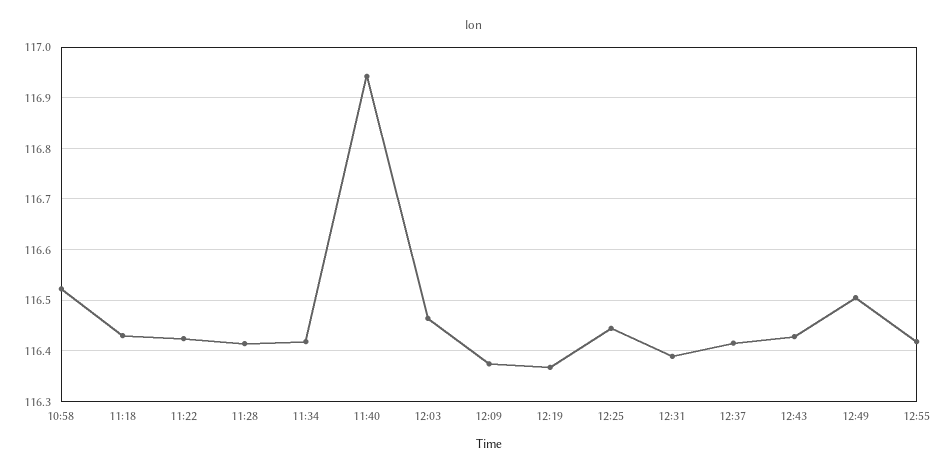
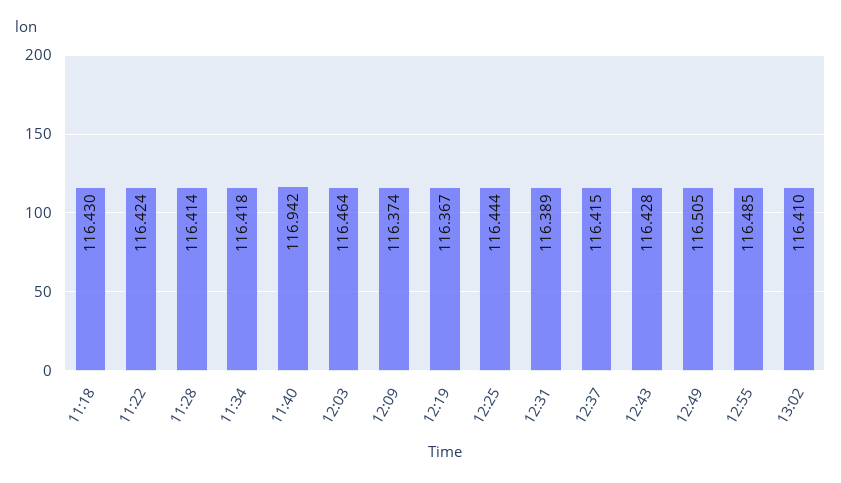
10:58: 116.52 -> none
12:55: 116.42 -> 116.485
13:02: none -> 116.41

